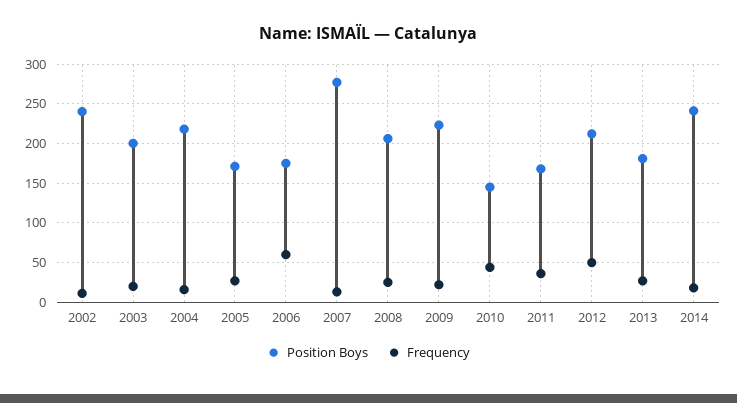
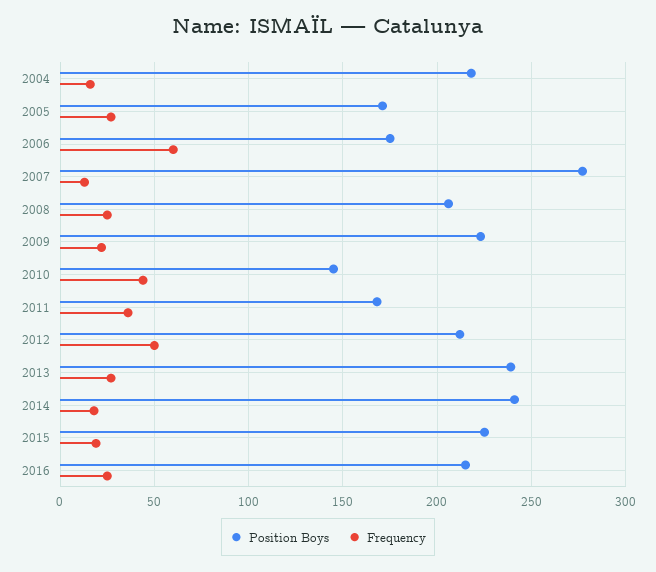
Position Boys, 2002: 240 -> none
Frequency, 2002: 10 -> none
Position Boys, 2003: 200 -> none
Frequency, 2003: 20 -> none
Position Boys, 2013: 180 -> 240
Position Boys, 2015: none -> 225
Frequency, 2015: none -> 20
Position Boys, 2016: none -> 215
Frequency, 2016: none -> 25

